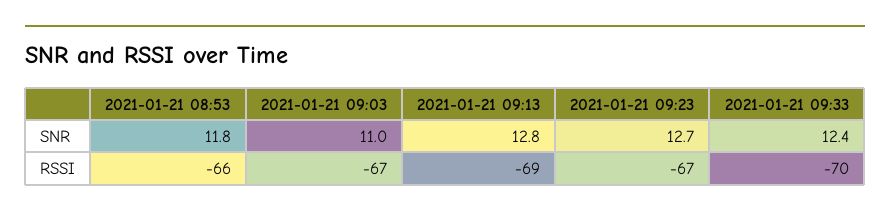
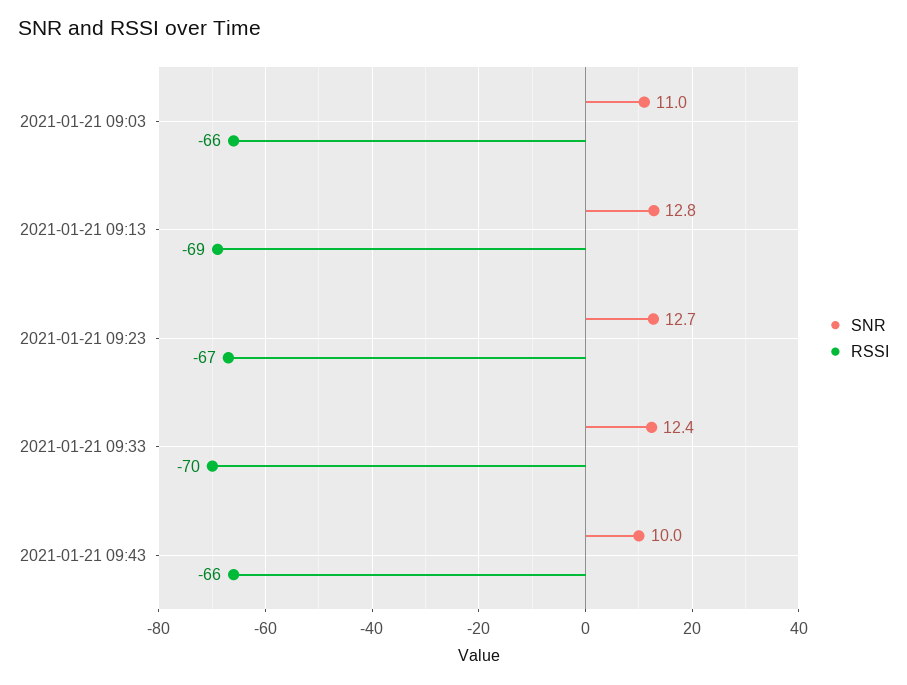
SNR, 2021-01-21 08:53: 11.8 -> none
RSSI, 2021-01-21 08:53: -66 -> none
RSSI, 2021-01-21 09:03: -67 -> -66
SNR, 2021-01-21 09:43: none -> 10
RSSI, 2021-01-21 09:43: none -> -66

